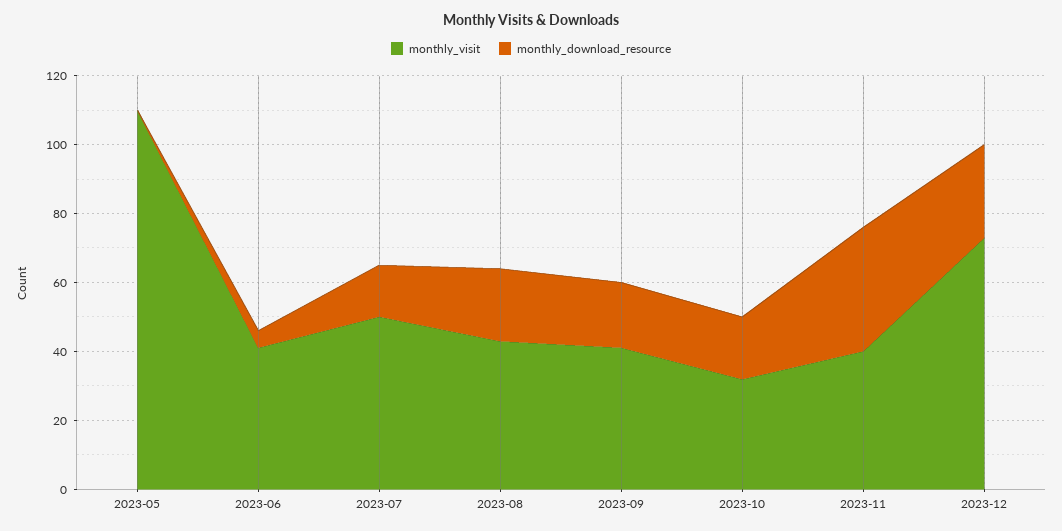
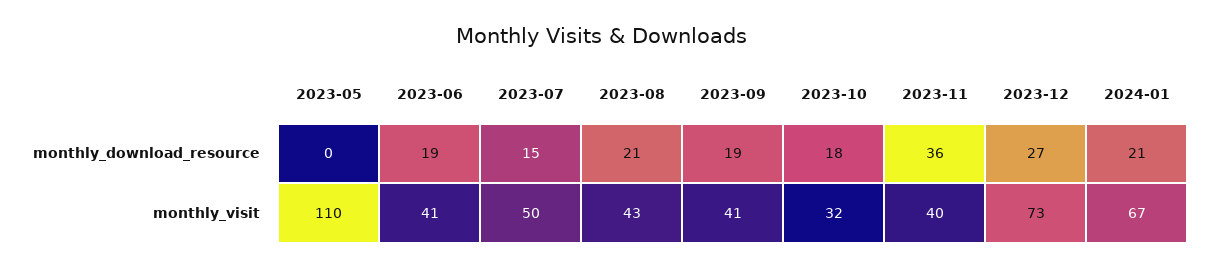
monthly_download_resource, 2023-06: 5 -> 19
monthly_download_resource, 2024-01: none -> 21
monthly_visit, 2024-01: none -> 67

